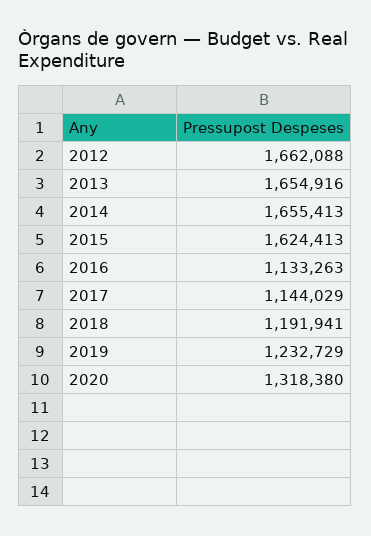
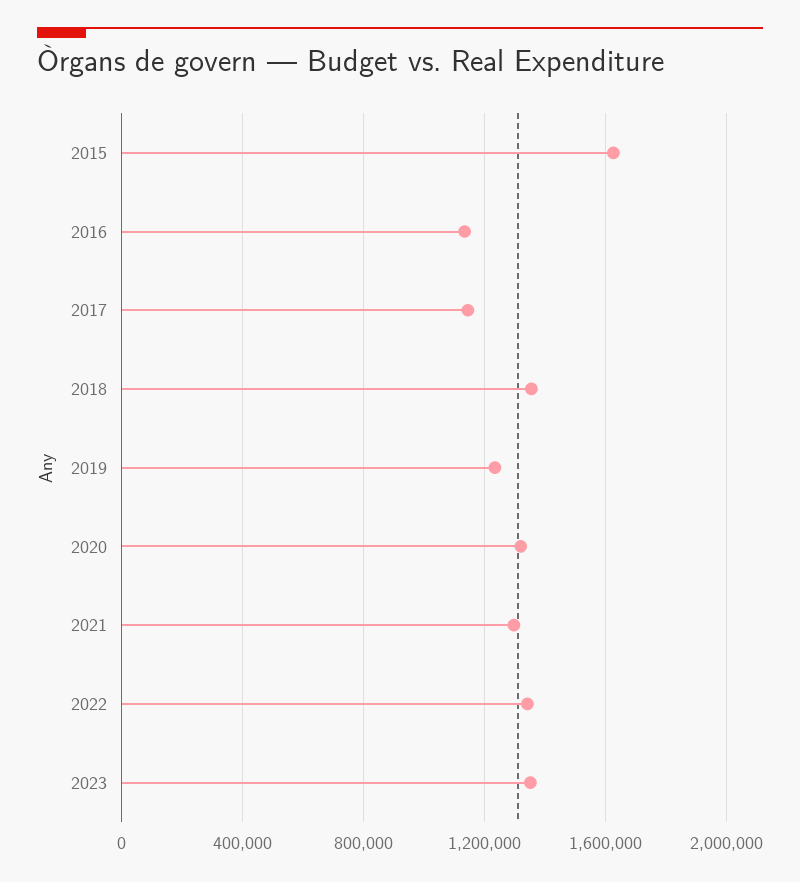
2012: 1662088 -> none
2013: 1654916 -> none
2014: 1655413 -> none
2018: 1191941 -> 1350000
2021: none -> 1300000
2022: none -> 1350000
2023: none -> 1350000

